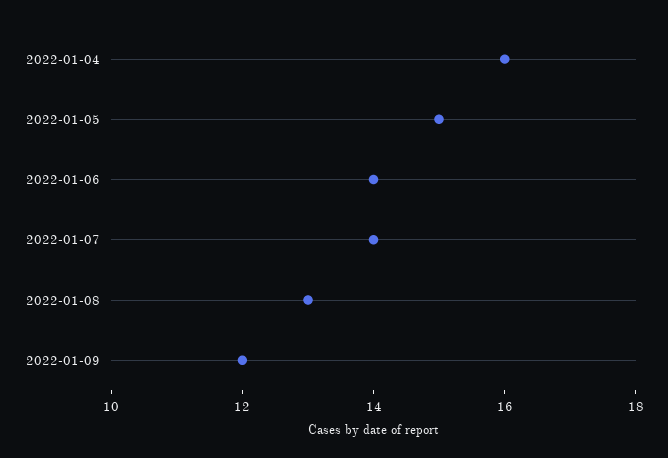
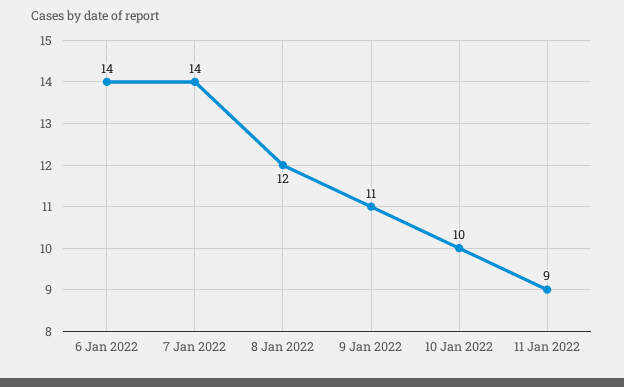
2022-01-04: 16 -> none
2022-01-05: 15 -> none
2022-01-08: 13 -> 12
2022-01-09: 12 -> 11
10 Jan 2022: none -> 10
11 Jan 2022: none -> 9

